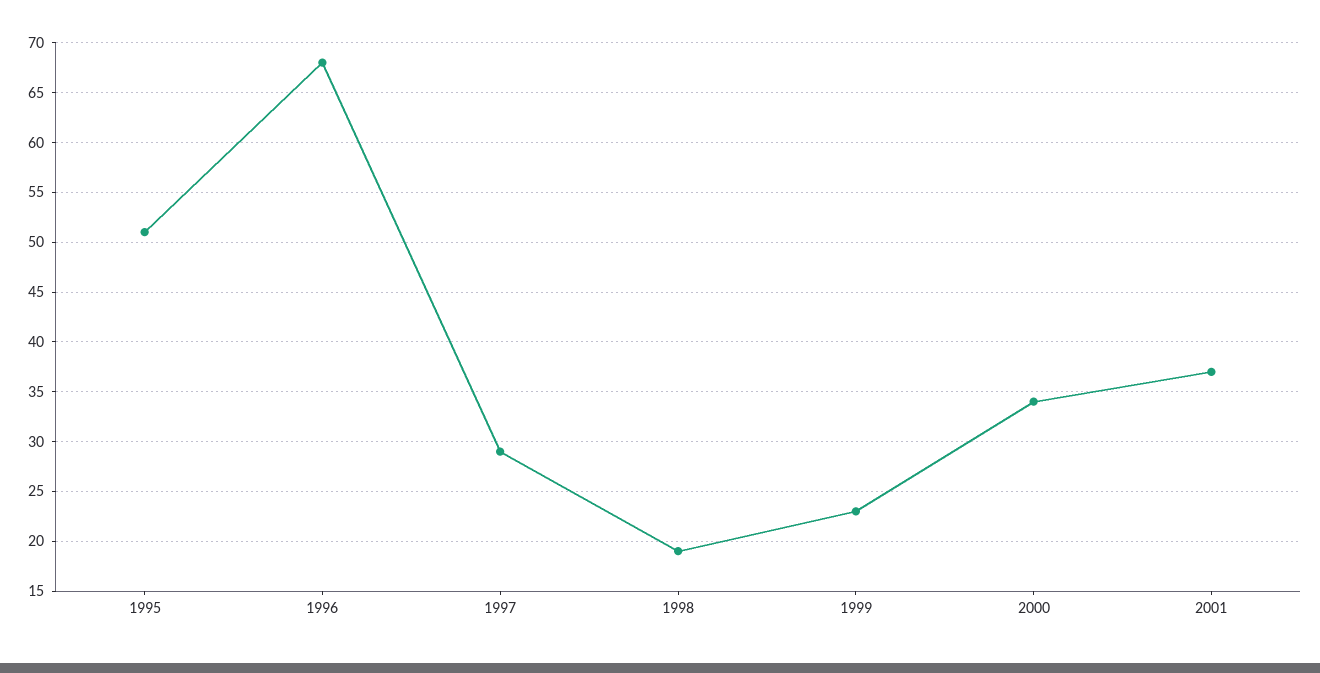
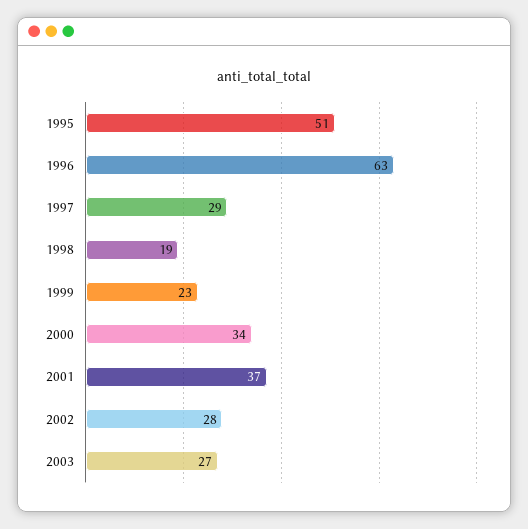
1996: 68 -> 63
2002: none -> 28
2003: none -> 27

